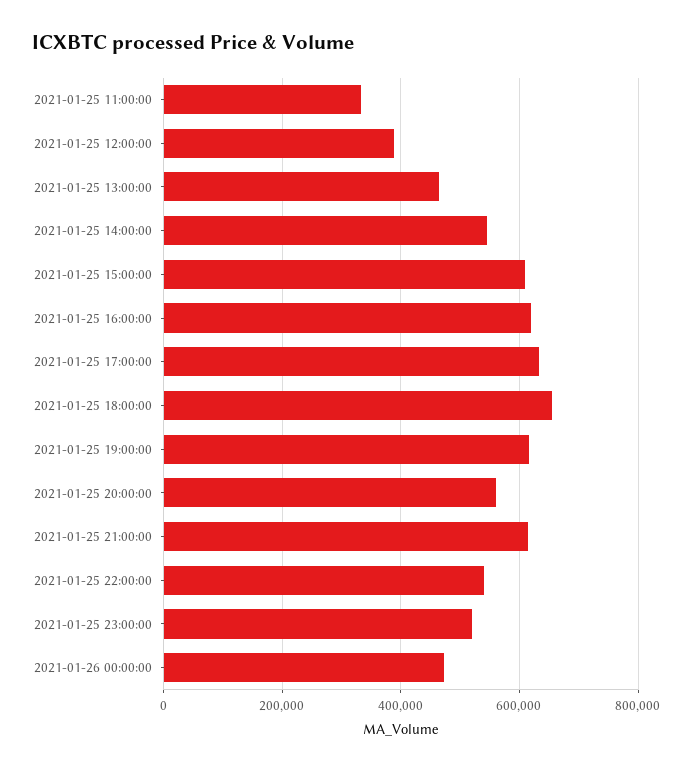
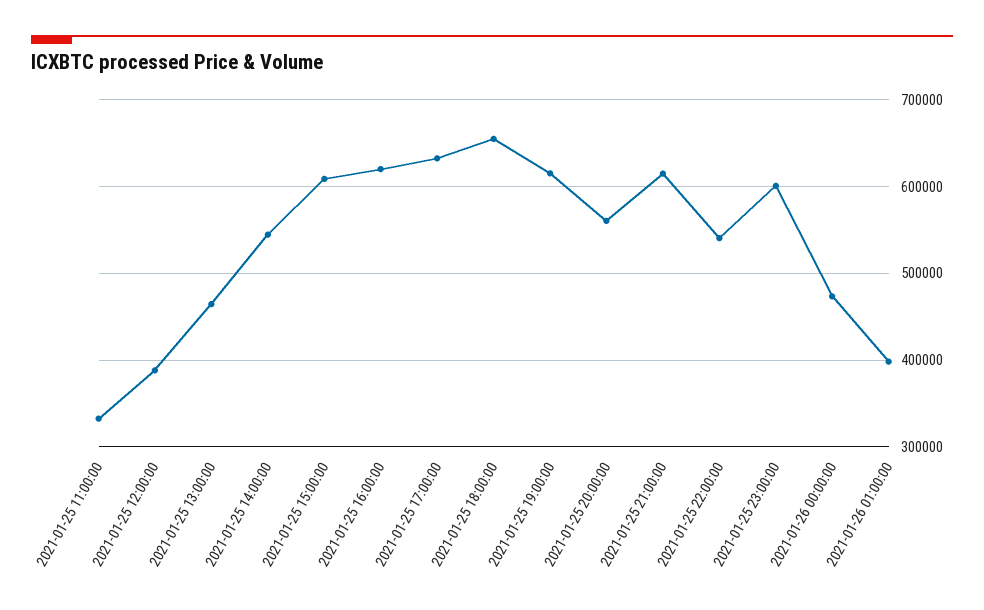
2021-01-25 23:00:00: 520000 -> 600000
2021-01-26 01:00:00: none -> 400000

